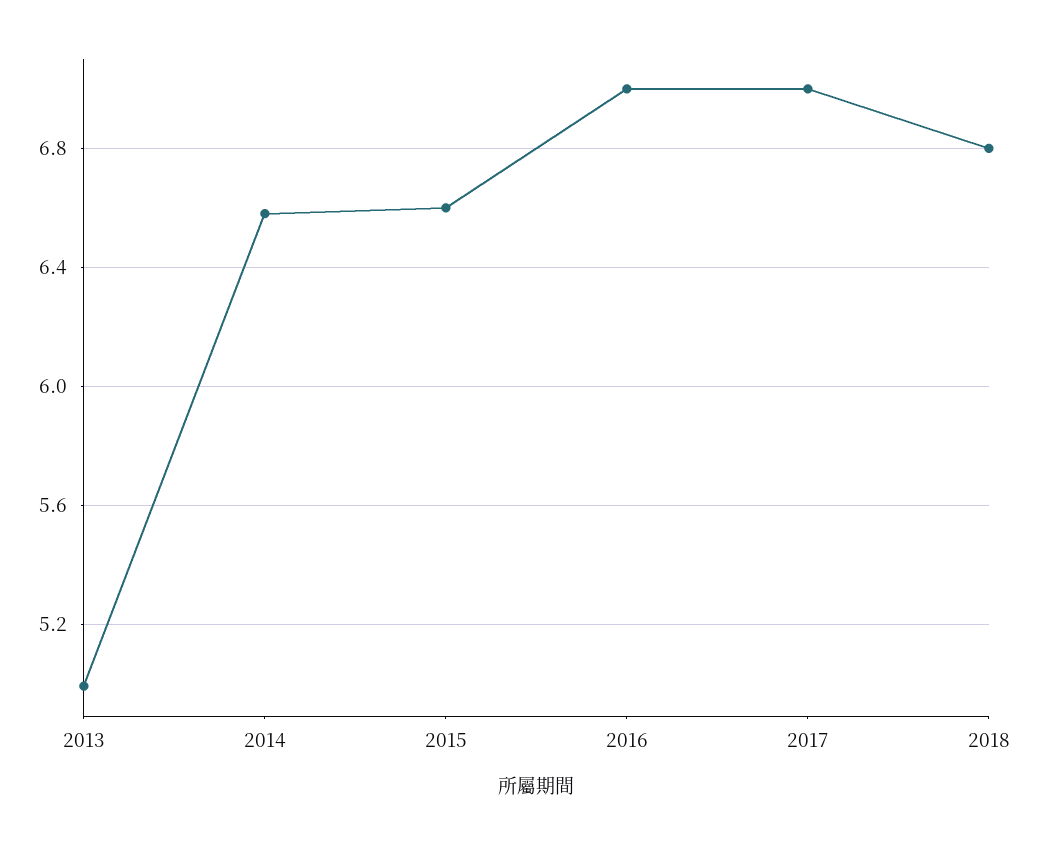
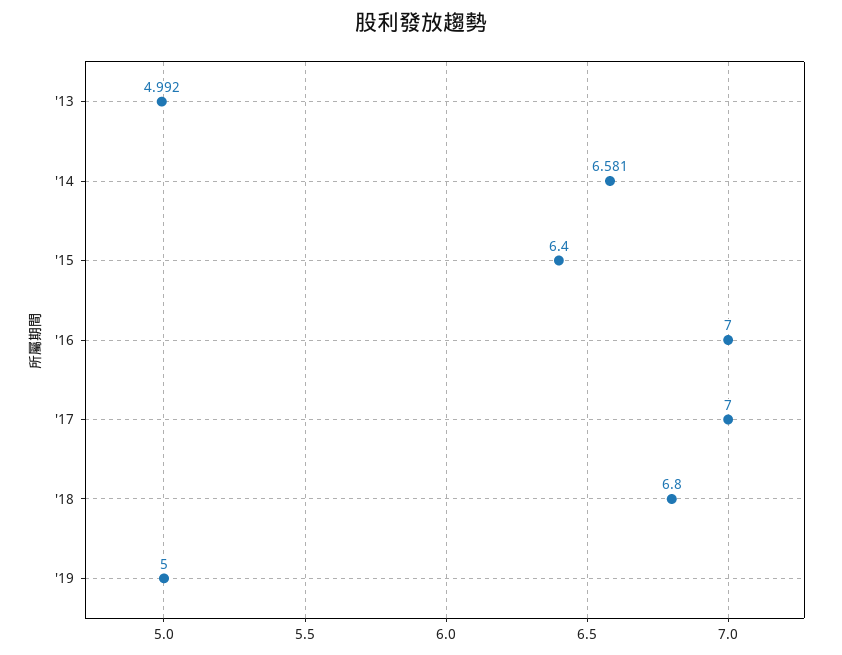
2015: 6.6 -> 6.4
'19: none -> 5

